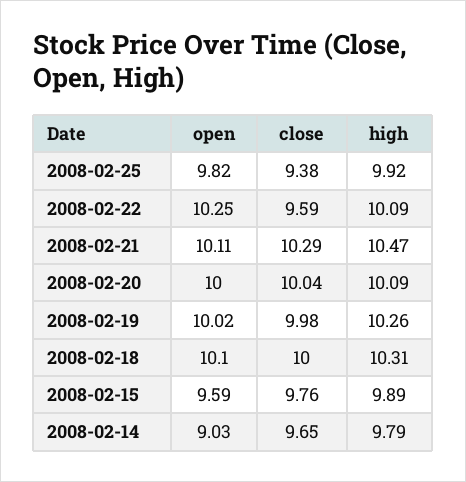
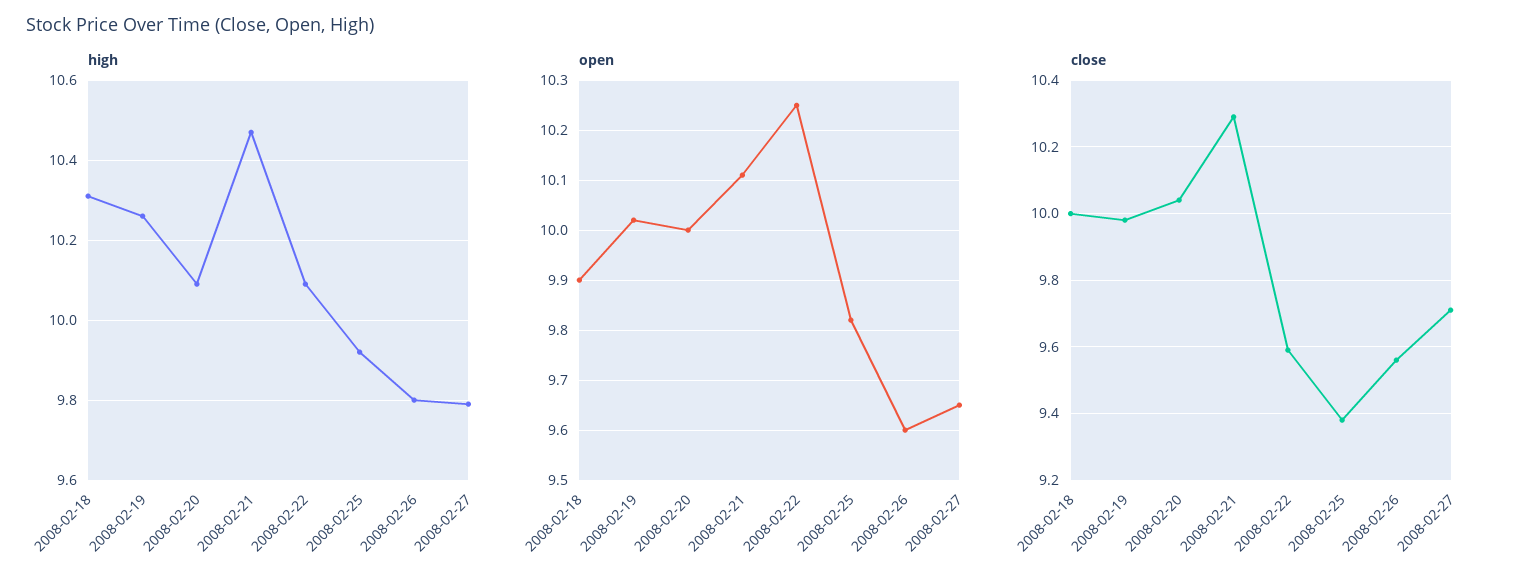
open, 2008-02-18: 10.1 -> 9.9
open, 2008-02-15: 9.59 -> none
close, 2008-02-15: 9.76 -> none
high, 2008-02-15: 9.89 -> none
open, 2008-02-14: 9.03 -> none
close, 2008-02-14: 9.65 -> none
high, 2008-02-14: 9.79 -> none
high, 2008-02-26: none -> 9.8
high, 2008-02-27: none -> 9.8
open, 2008-02-26: none -> 9.6
open, 2008-02-27: none -> 9.65
close, 2008-02-26: none -> 9.55
close, 2008-02-27: none -> 9.7

